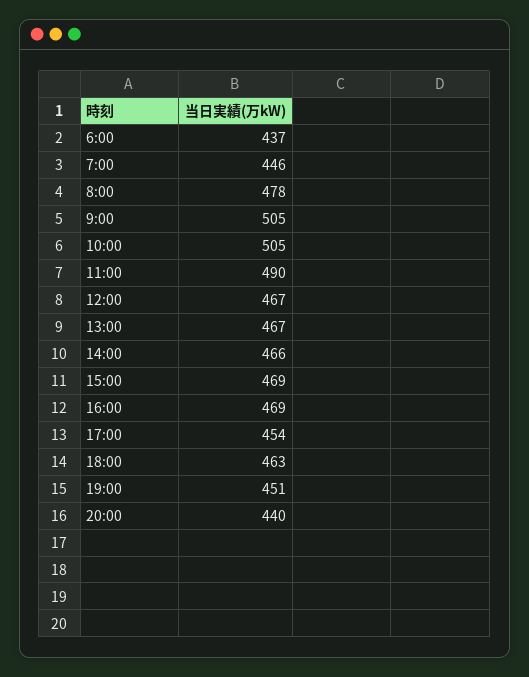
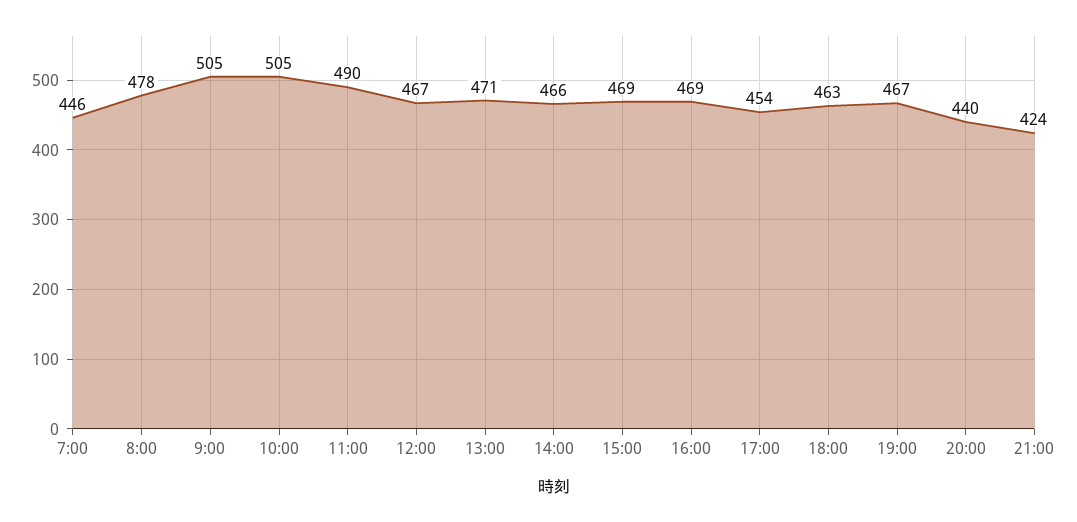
6:00: 437 -> none
13:00: 467 -> 471
19:00: 451 -> 467
21:00: none -> 424

